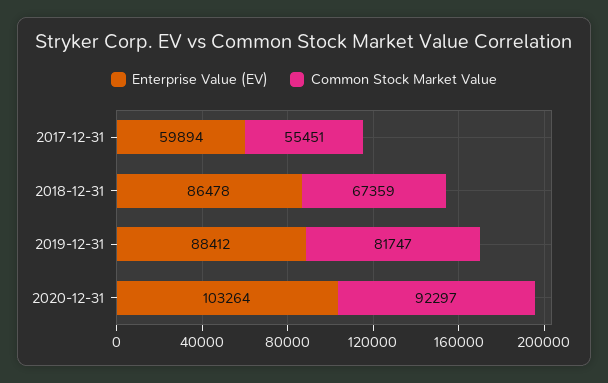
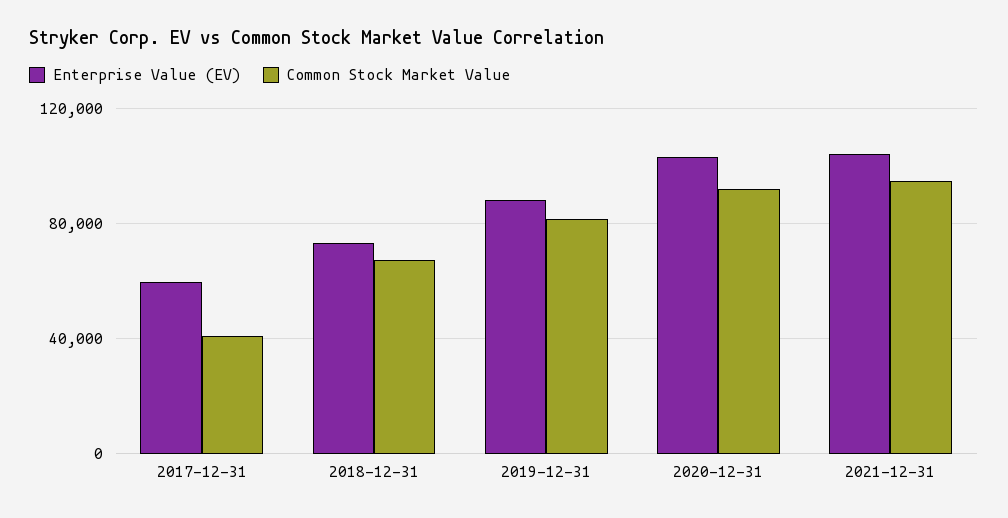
Common Stock Market Value, 2017-12-31: 55451 -> 40000
Enterprise Value (EV), 2018-12-31: 86478 -> 75000
Enterprise Value (EV), 2021-12-31: none -> 105000
Common Stock Market Value, 2021-12-31: none -> 95000

